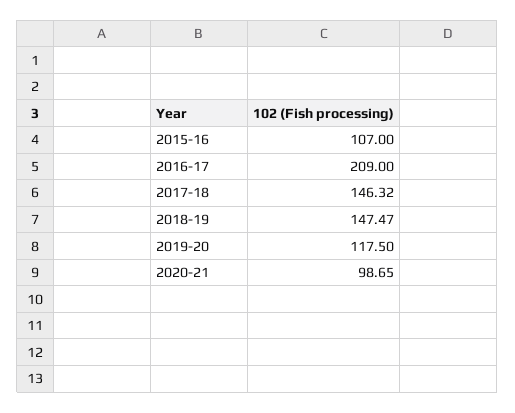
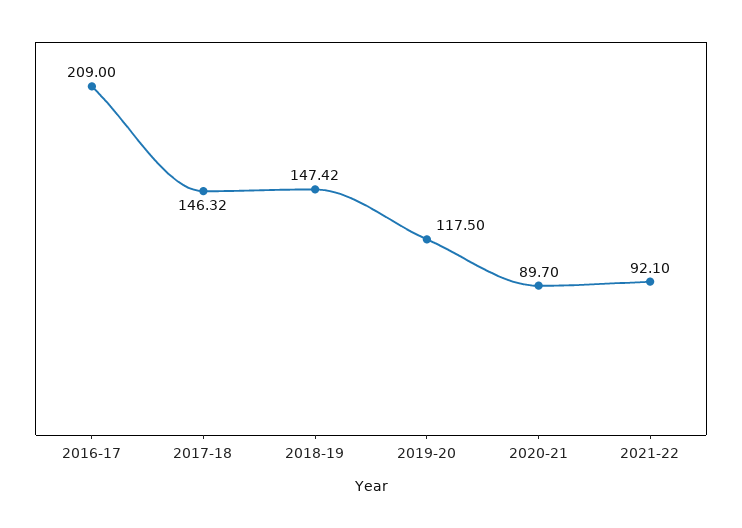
2015-16: 107 -> none
2018-19: 147.47 -> 147.42
2020-21: 98.65 -> 89.7
2021-22: none -> 92.1

